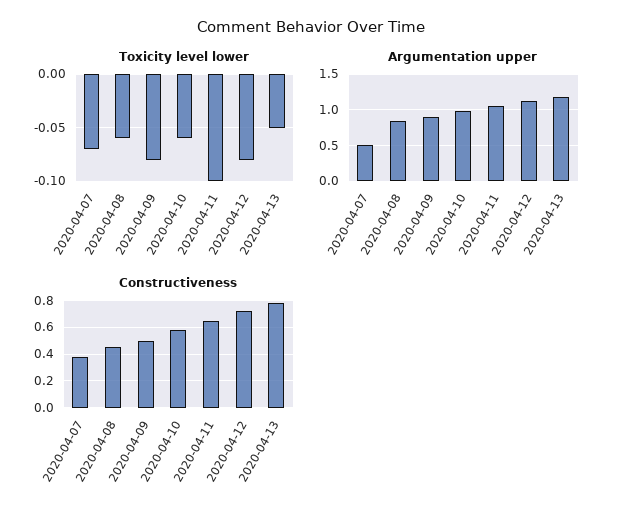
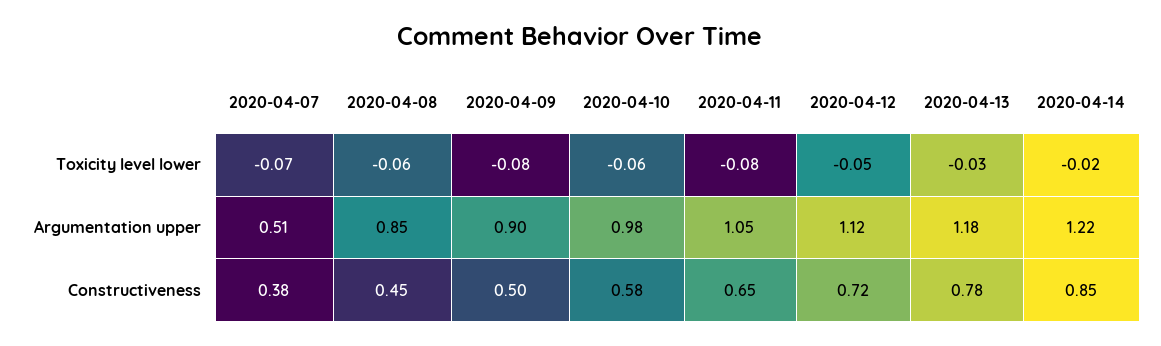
Toxicity level lower, 2020-04-11: -0.1 -> -0.08
Toxicity level lower, 2020-04-12: -0.08 -> -0.05
Toxicity level lower, 2020-04-13: -0.05 -> -0.03
Toxicity level lower, 2020-04-14: none -> -0.02
Argumentation upper, 2020-04-14: none -> 1.22
Constructiveness, 2020-04-14: none -> 0.85

